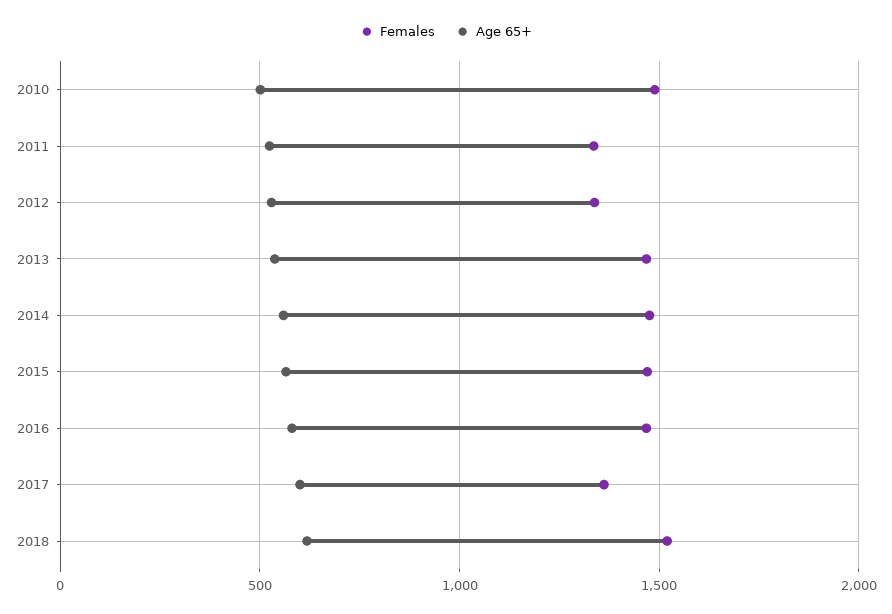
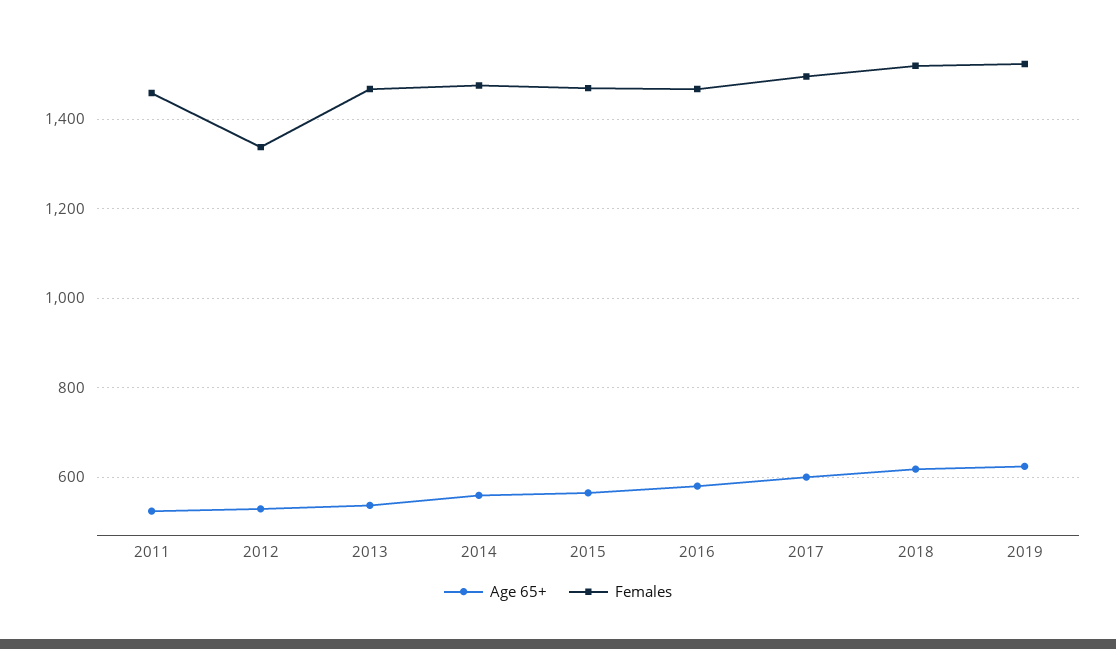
Females, 2010: 1500 -> none
Age 65+, 2010: 500 -> none
Females, 2011: 1350 -> 1460
Females, 2017: 1350 -> 1500
Age 65+, 2019: none -> 620
Females, 2019: none -> 1520

